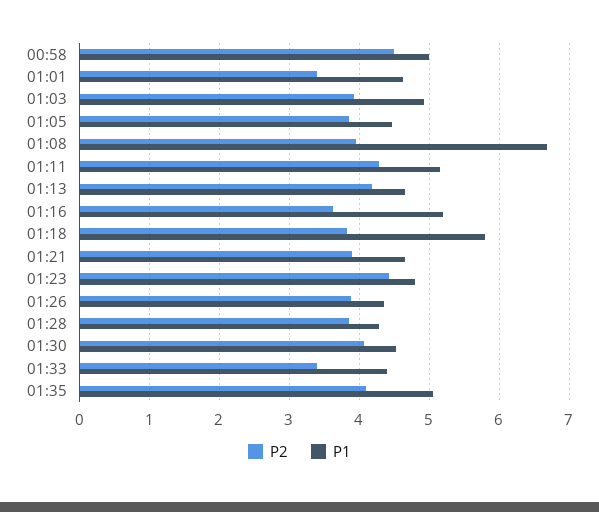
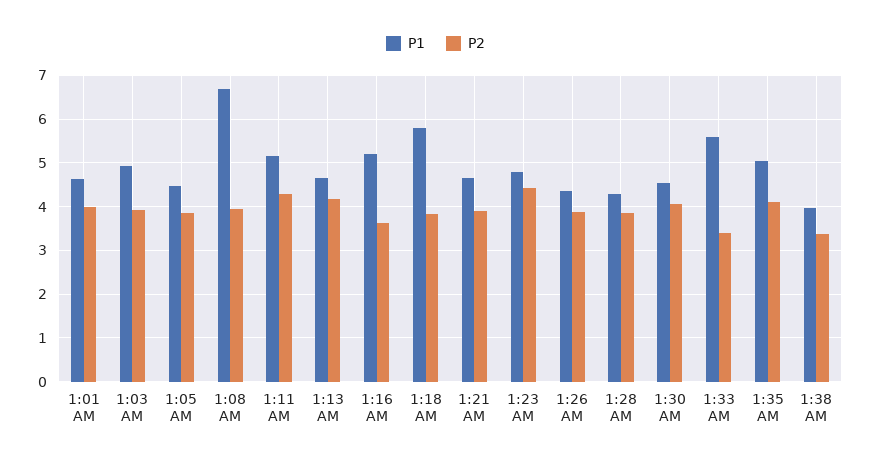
P2, 00:58: 4.5 -> none
P1, 00:58: 5 -> none
P2, 01:01: 3.4 -> 4
P1, 01:33: 4.4 -> 5.6
P1, 1:38 AM: none -> 4
P2, 1:38 AM: none -> 3.4

